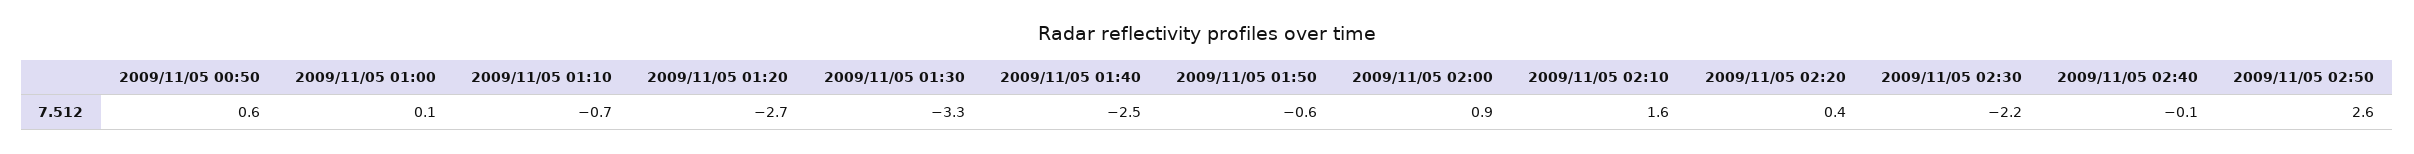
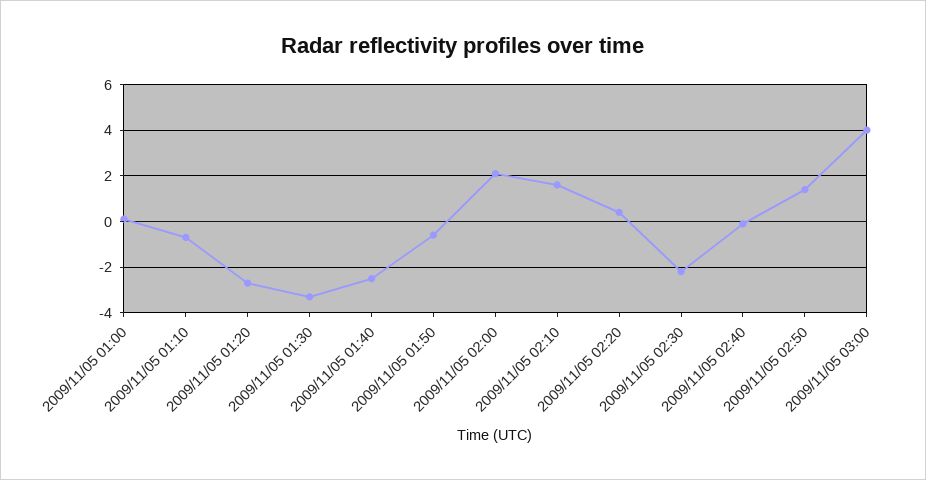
2009/11/05 00:50: 0.6 -> none
2009/11/05 02:00: 0.9 -> 2
2009/11/05 02:50: 2.6 -> 1.5
2009/11/05 03:00: none -> 4

